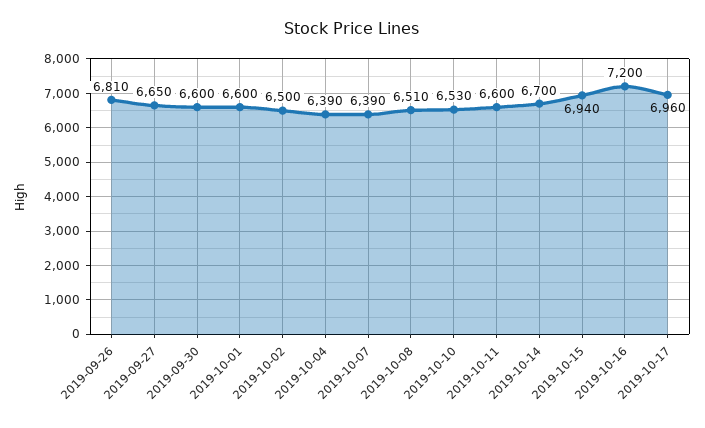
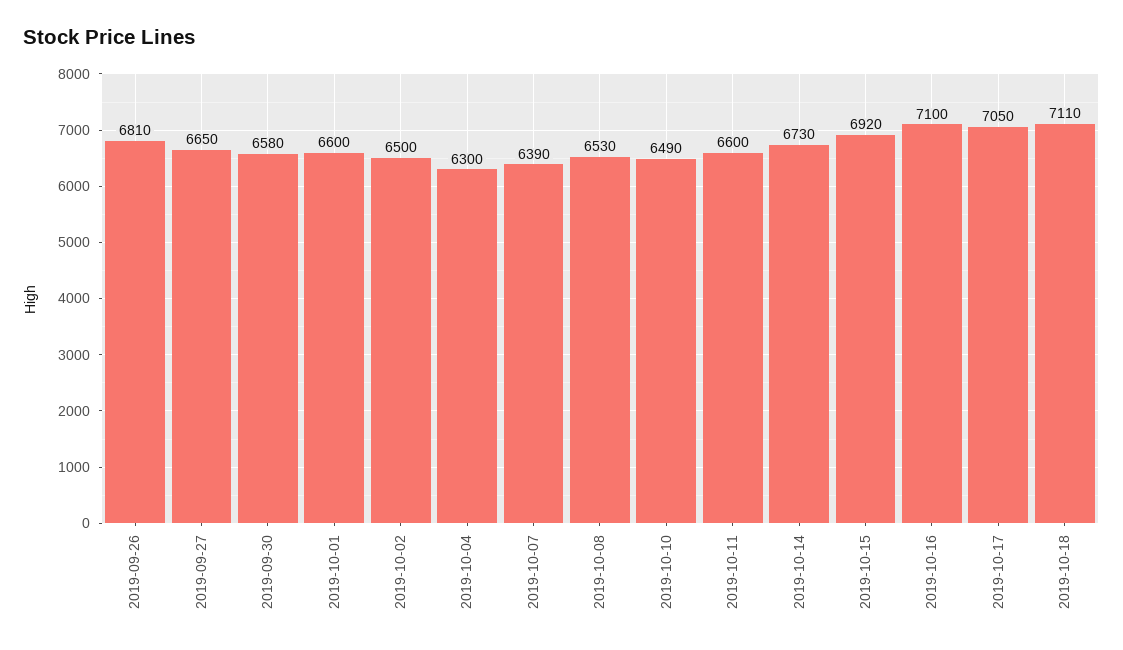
2019-09-30: 6600 -> 6580
2019-10-04: 6390 -> 6300
2019-10-08: 6510 -> 6530
2019-10-10: 6530 -> 6490
2019-10-14: 6700 -> 6730
2019-10-15: 6940 -> 6920
2019-10-16: 7200 -> 7100
2019-10-17: 6960 -> 7050
2019-10-18: none -> 7110

